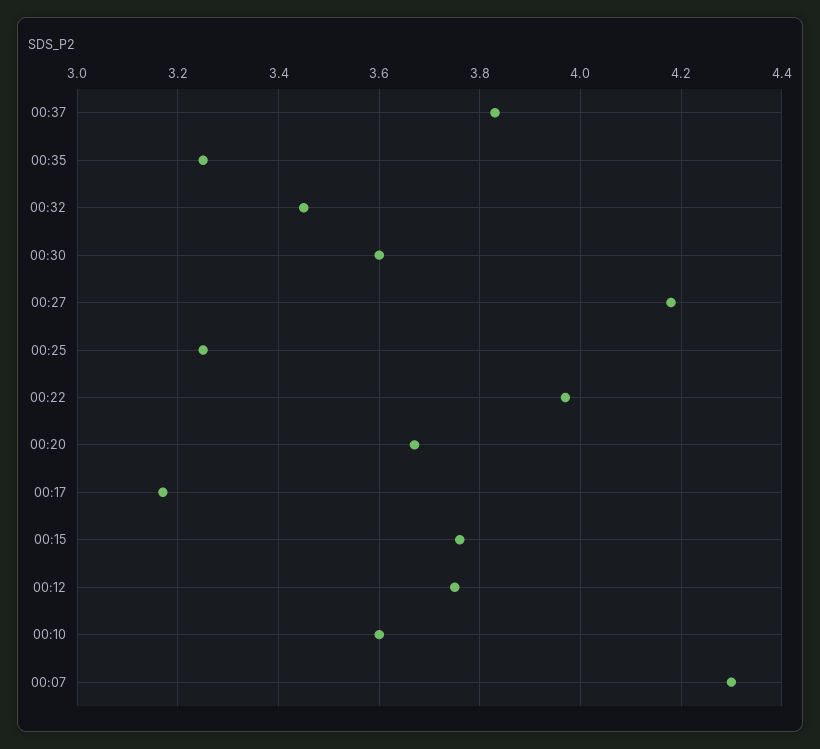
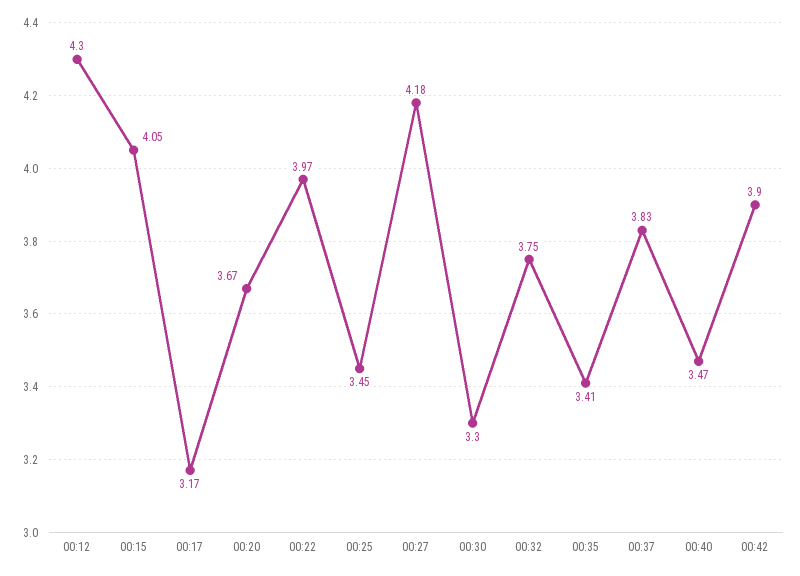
00:35: 3.25 -> 3.41
00:32: 3.45 -> 3.75
00:30: 3.6 -> 3.3
00:25: 3.25 -> 3.45
00:15: 3.75 -> 4.05
00:12: 3.75 -> 4.3
00:10: 3.6 -> none
00:07: 4.3 -> none
00:40: none -> 3.47
00:42: none -> 3.9

